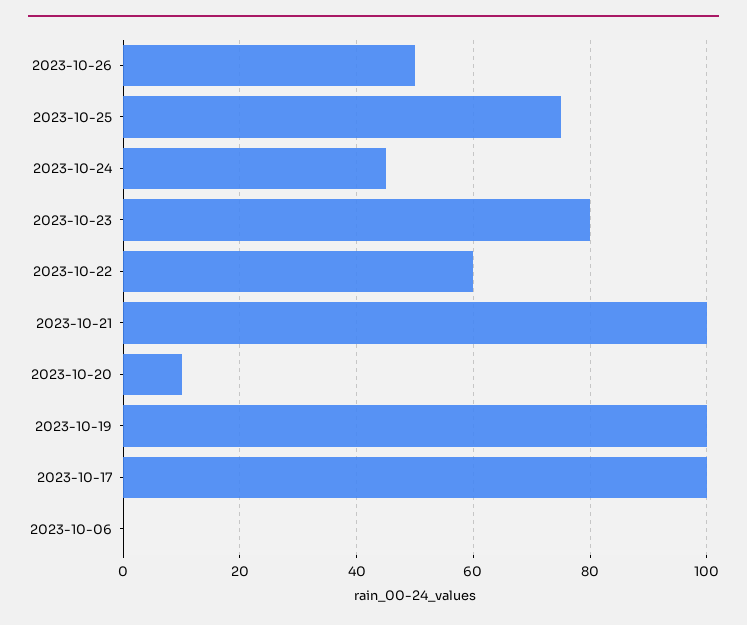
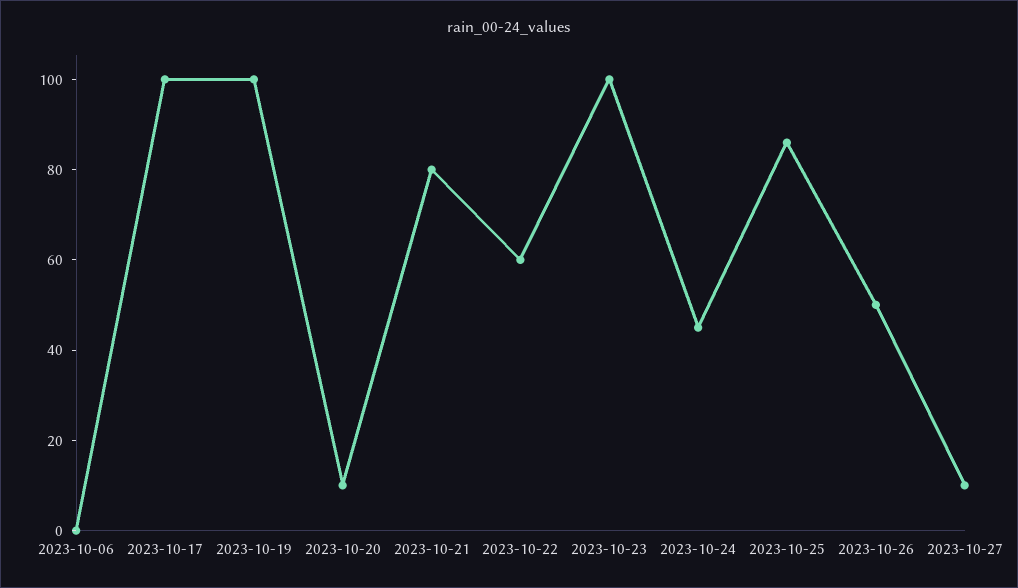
2023-10-25: 75 -> 85
2023-10-23: 80 -> 100
2023-10-21: 100 -> 80
2023-10-27: none -> 10

